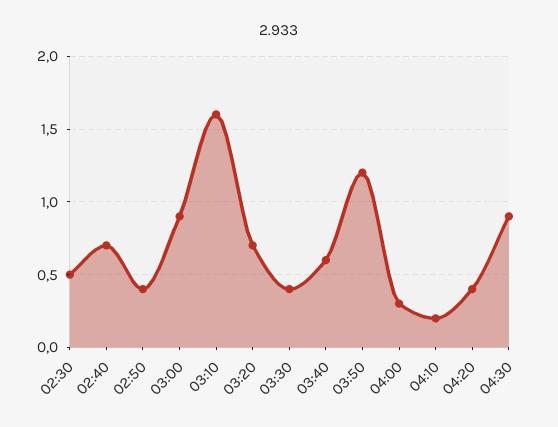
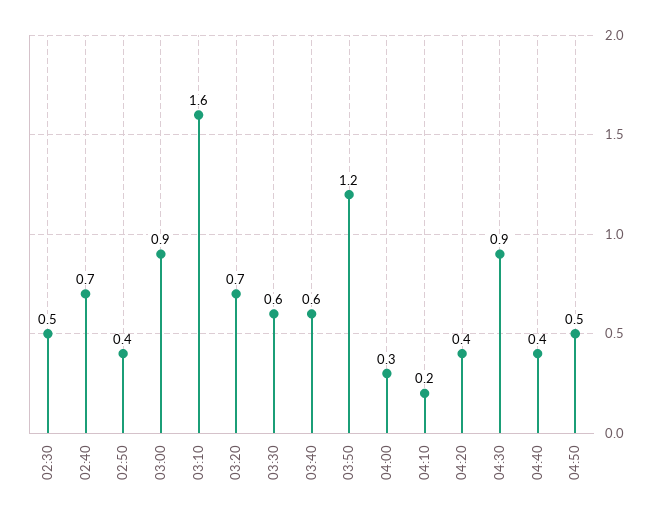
03:30: 0.4 -> 0.6
04:40: none -> 0.4
04:50: none -> 0.5

